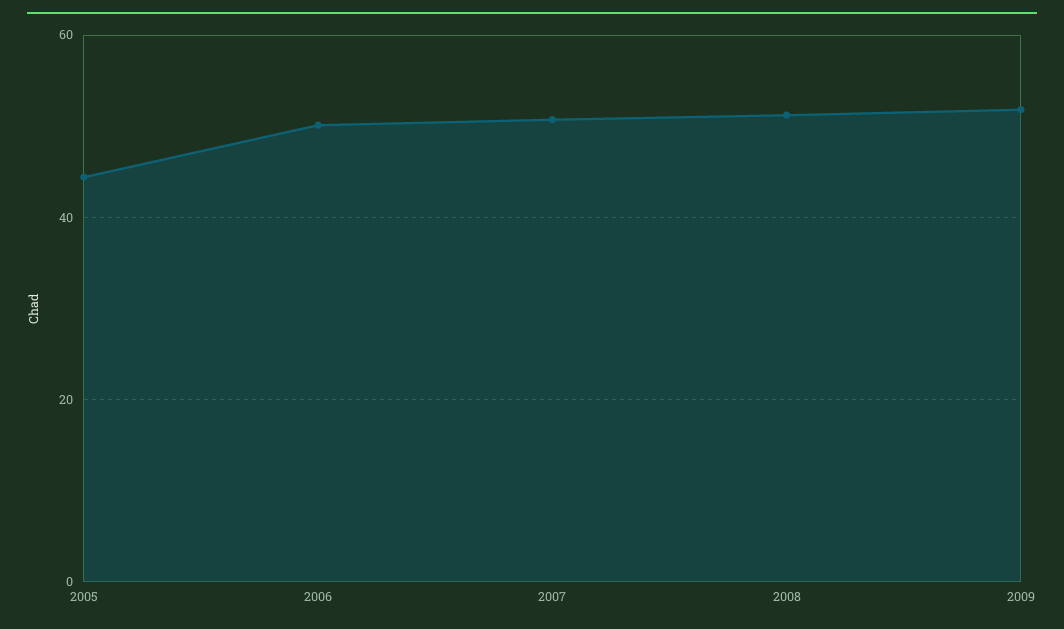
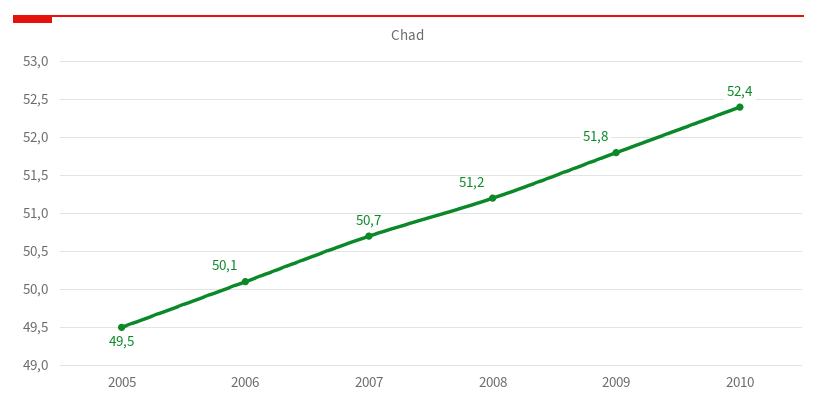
2005: 44 -> 49.5
2010: none -> 52.4

